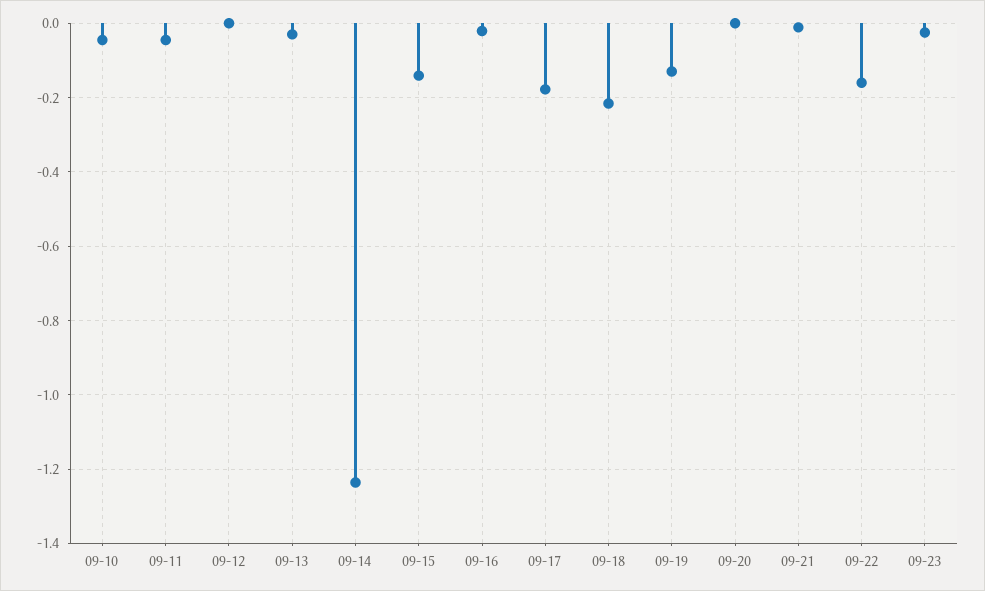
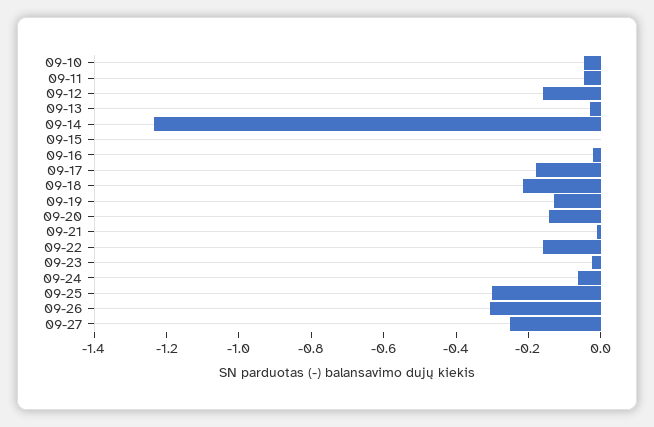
09-12: 0 -> -0.15
09-15: -0.14 -> 0
09-20: 0 -> -0.15
09-24: none -> -0.05
09-25: none -> -0.3
09-26: none -> -0.3
09-27: none -> -0.25

